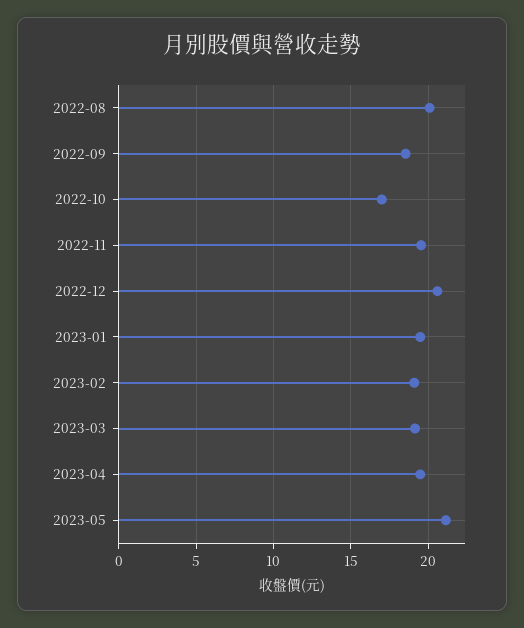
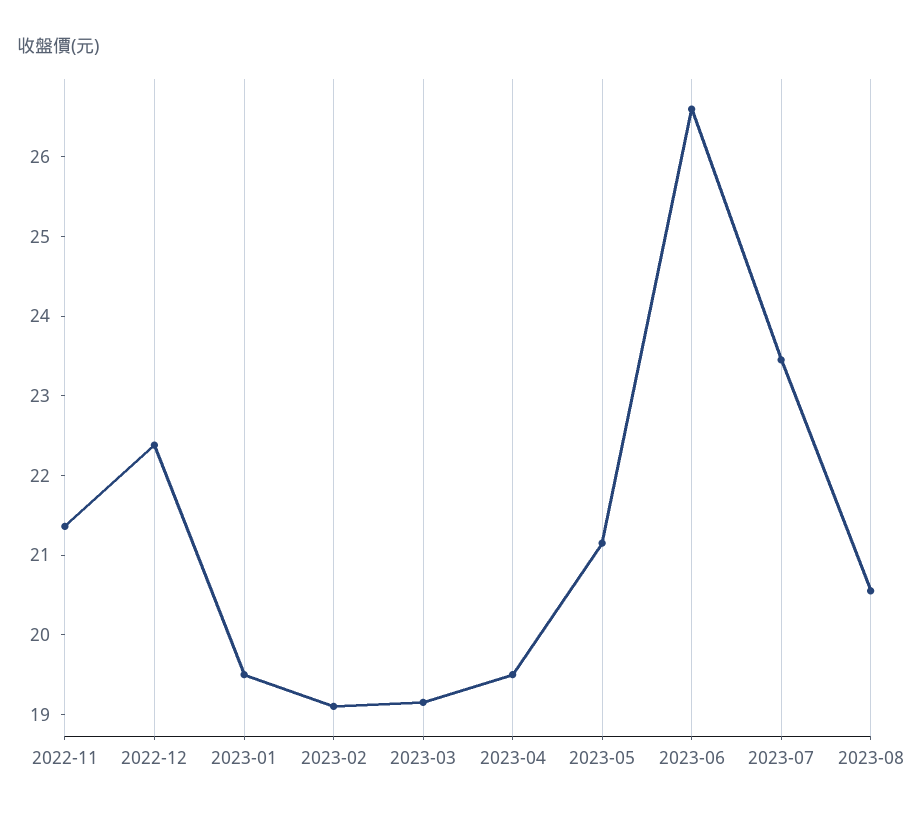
2022-08: 20 -> none
2022-09: 18.5 -> none
2022-10: 17 -> none
2022-11: 19.5 -> 21.4
2022-12: 20.5 -> 22.4
2023-06: none -> 26.6
2023-07: none -> 23.4
2023-08: none -> 20.6

